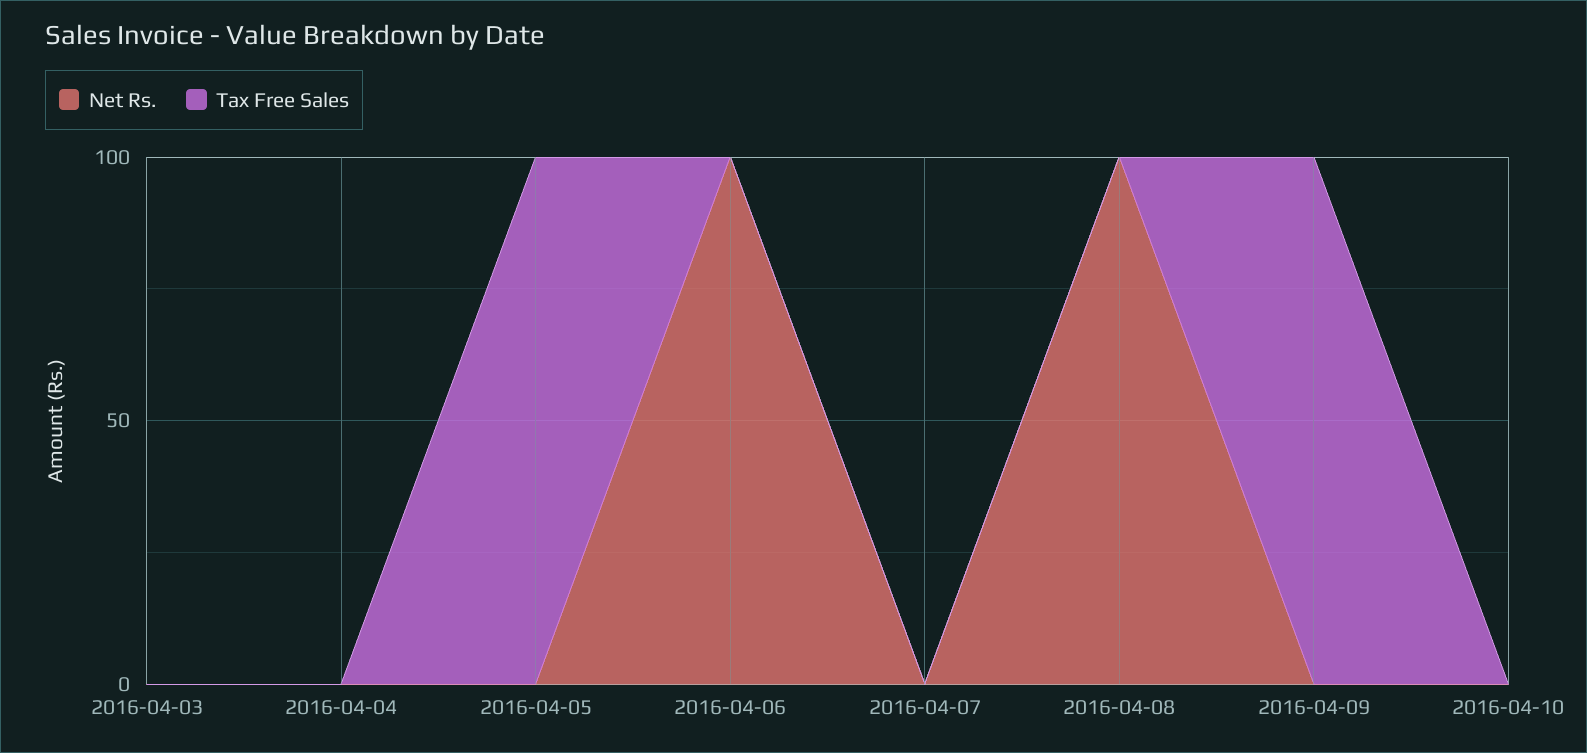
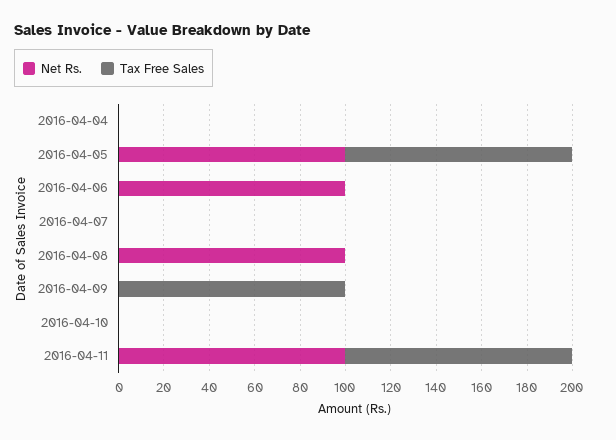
Net Rs., 2016-04-03: 0 -> none
Tax Free Sales, 2016-04-03: 0 -> none
Net Rs., 2016-04-05: 0 -> 100
Net Rs., 2016-04-11: none -> 100
Tax Free Sales, 2016-04-11: none -> 100

